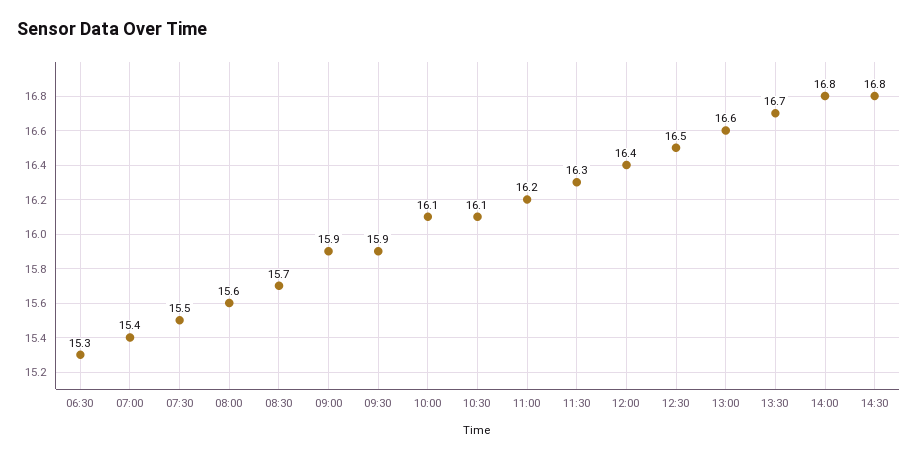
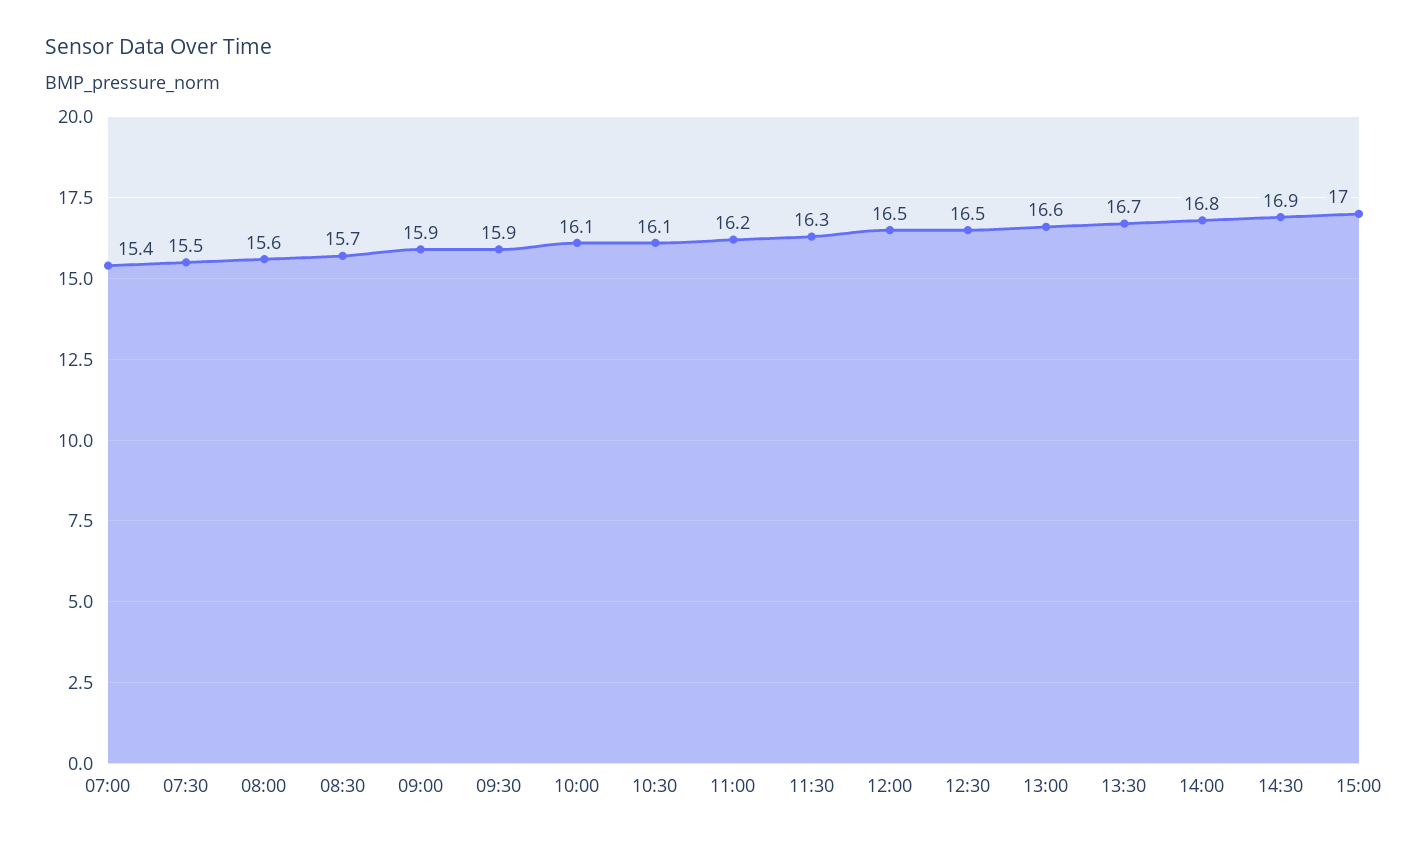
06:30: 15.3 -> none
12:00: 16.4 -> 16.5
14:30: 16.8 -> 16.9
15:00: none -> 17

